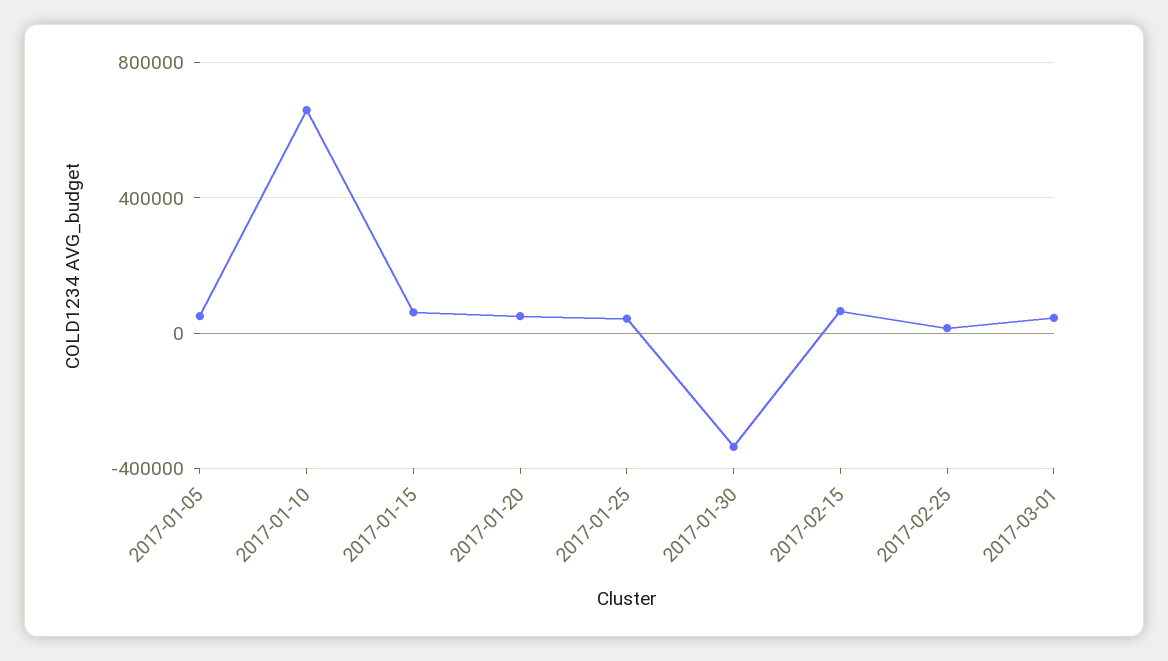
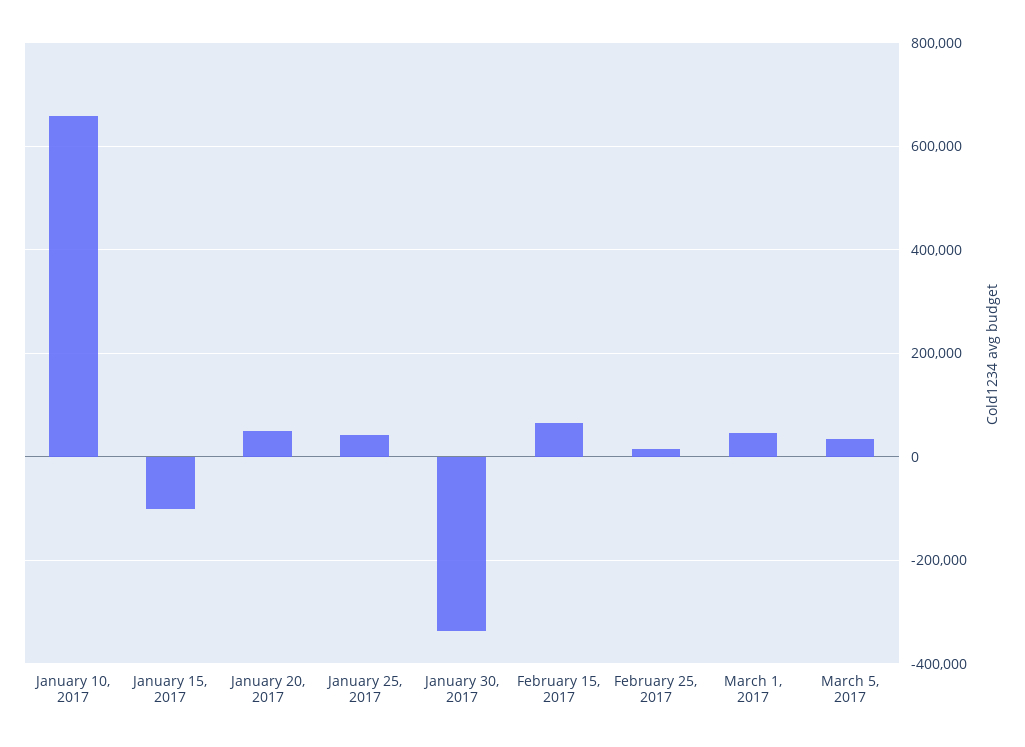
2017-01-05: 50000 -> none
2017-01-15: 50000 -> -100000
March 5, 2017: none -> 40000

